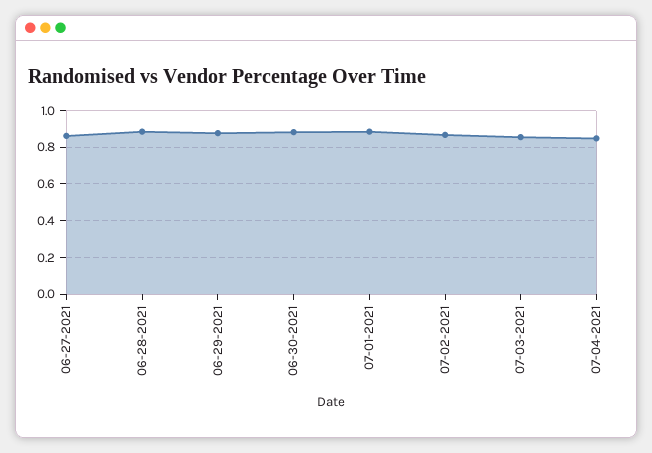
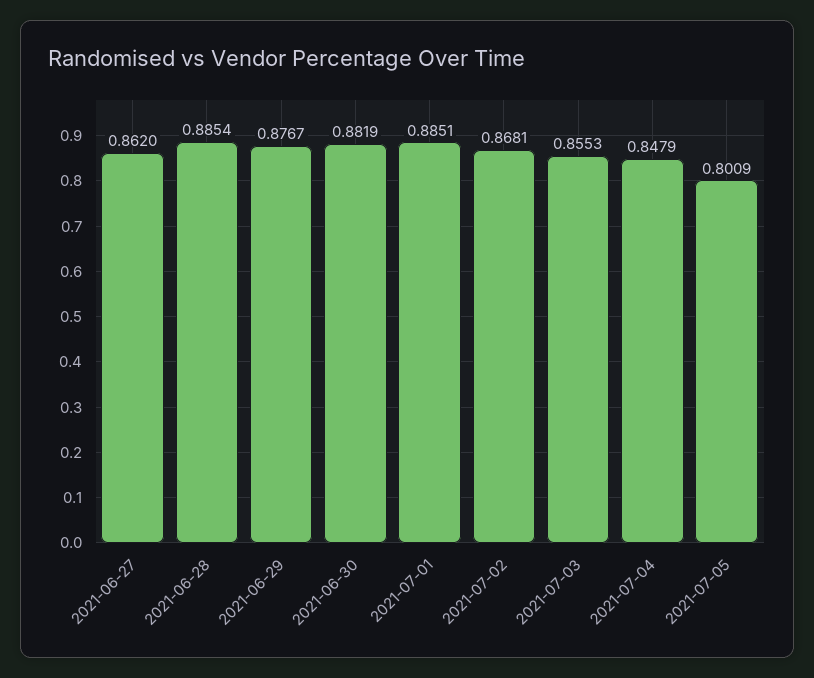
2021-07-05: none -> 0.8009

